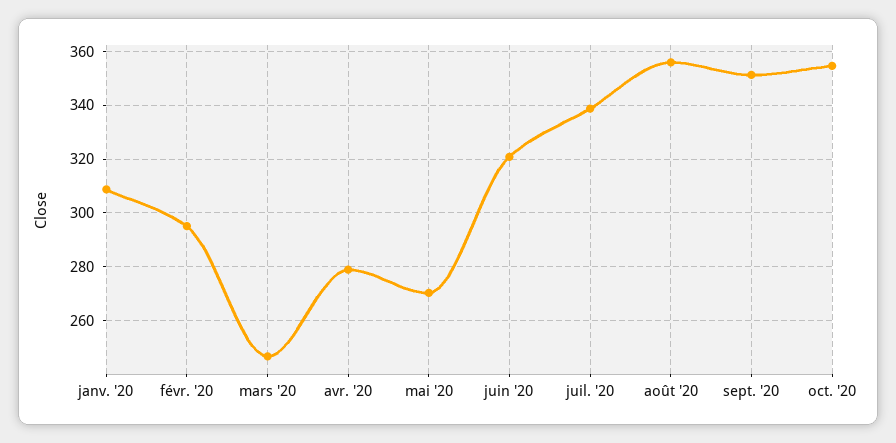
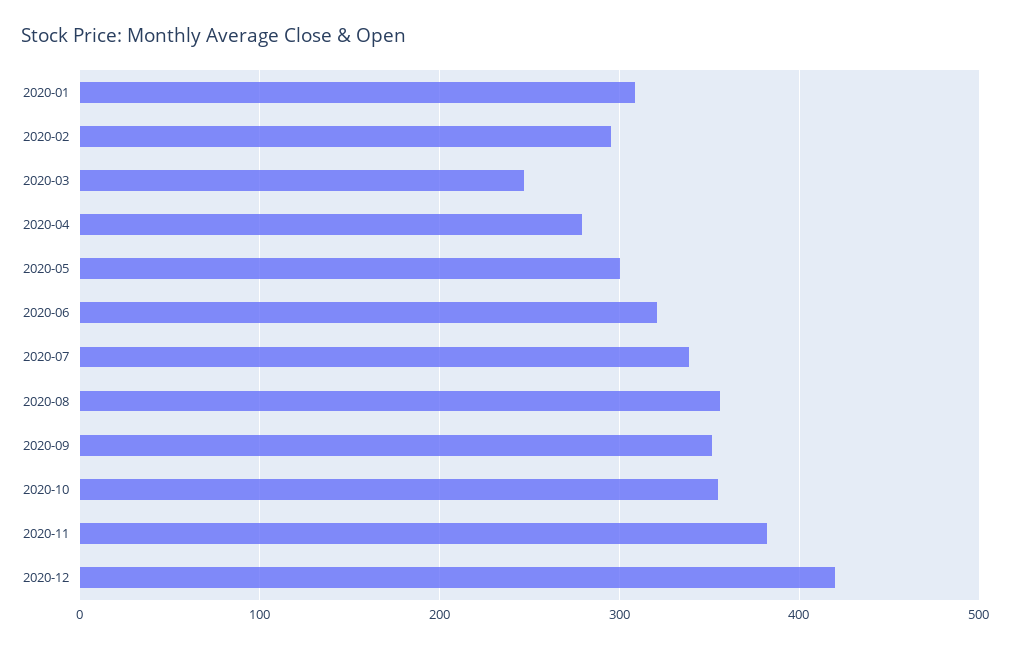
mai '20: 270 -> 300
2020-11: none -> 380
2020-12: none -> 420

